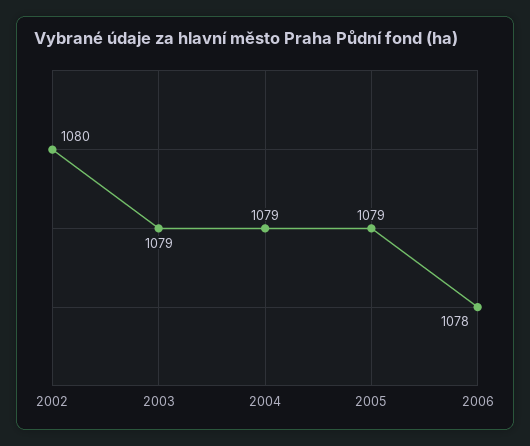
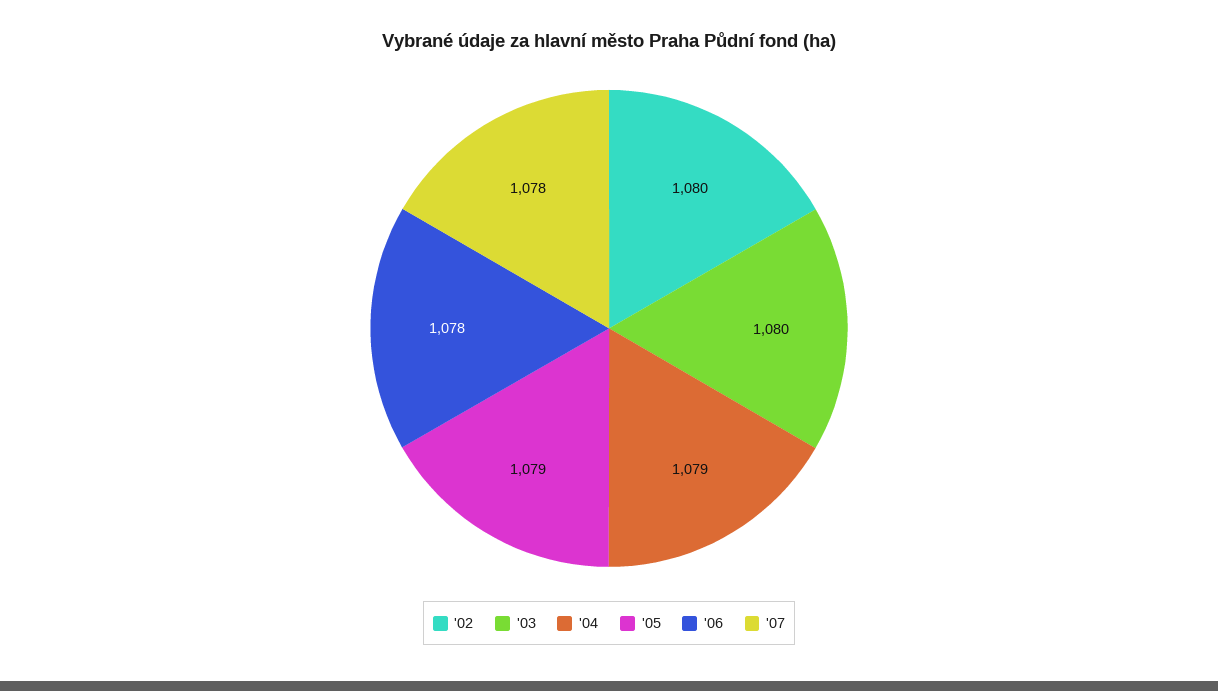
2003: 1079 -> 1080
'07: none -> 1078

